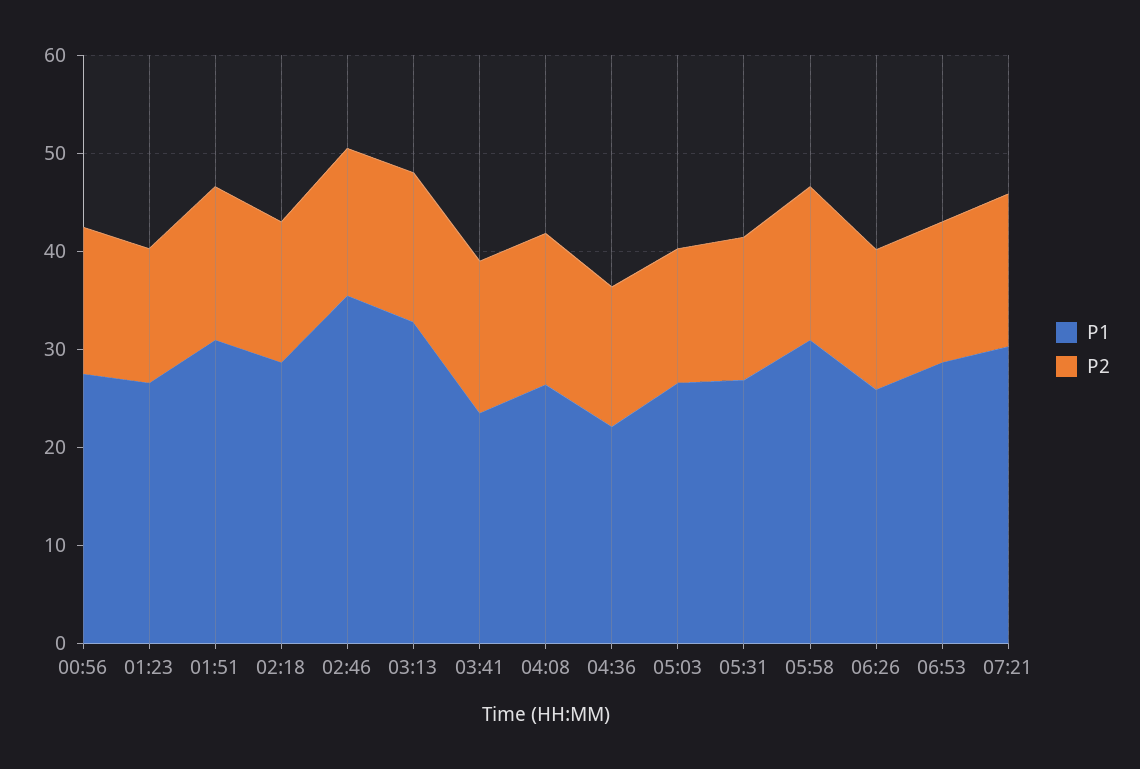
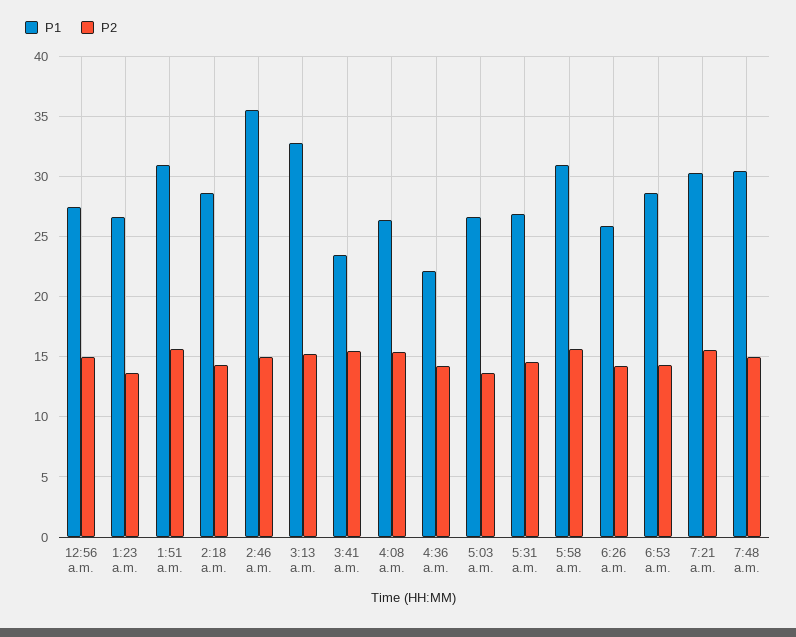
P1, 7:48 a.m.: none -> 30.5
P2, 7:48 a.m.: none -> 15

